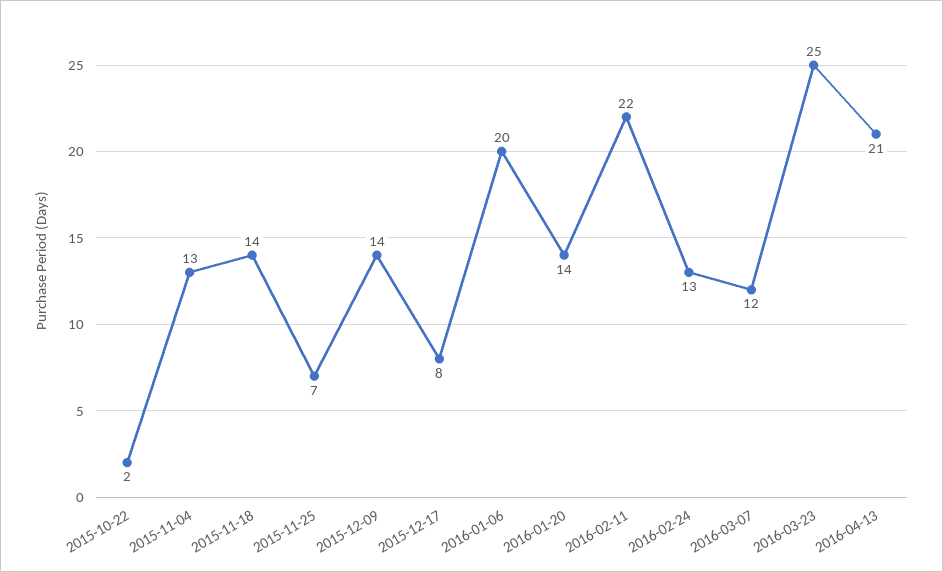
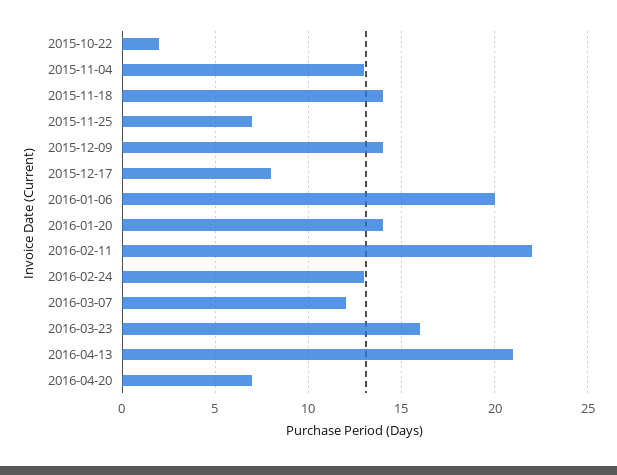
2016-03-23: 25 -> 16
2016-04-20: none -> 7

